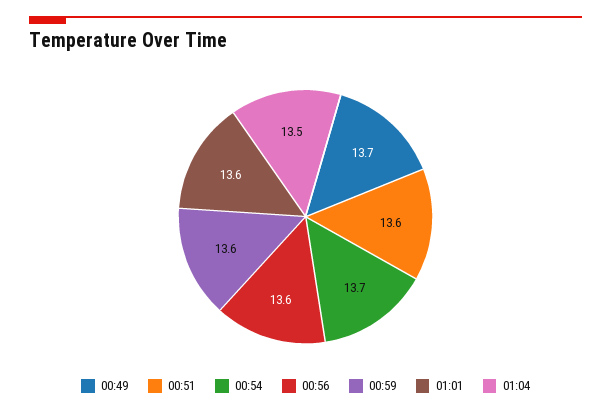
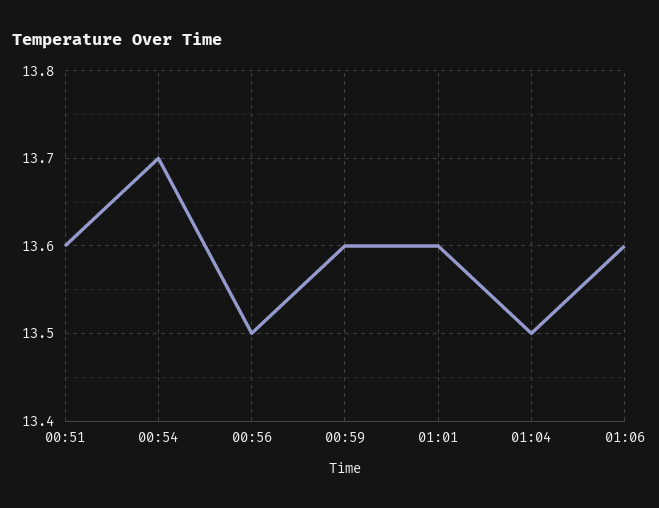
00:49: 13.7 -> none
00:56: 13.6 -> 13.5
01:06: none -> 13.6

